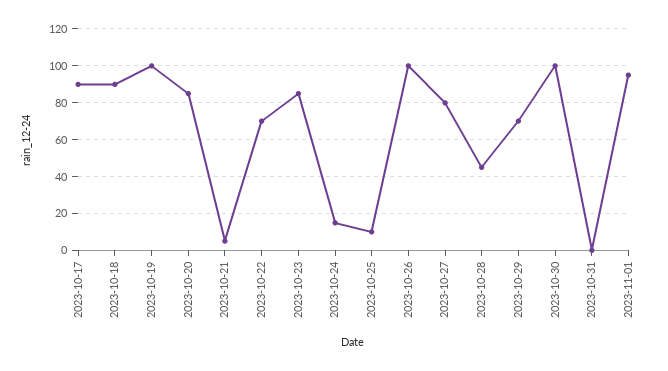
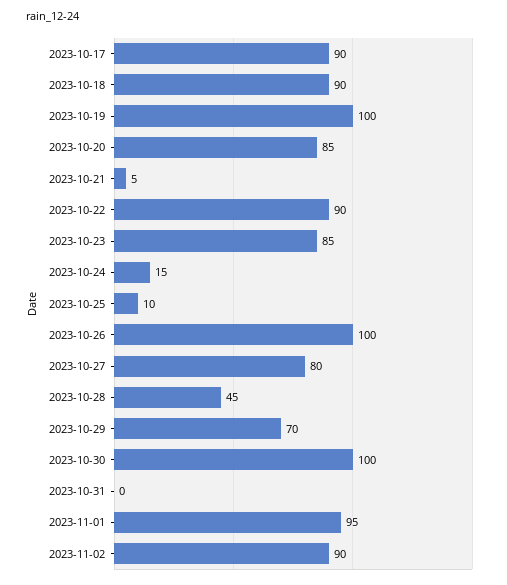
2023-10-22: 70 -> 90
2023-11-02: none -> 90

